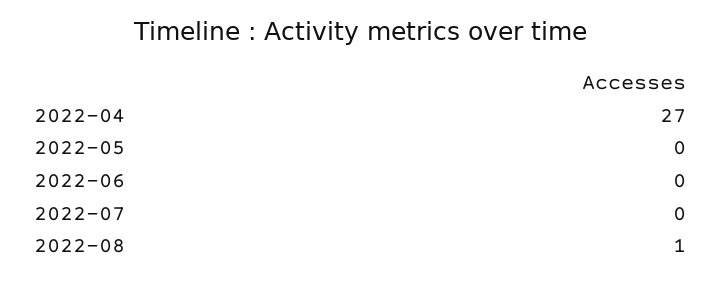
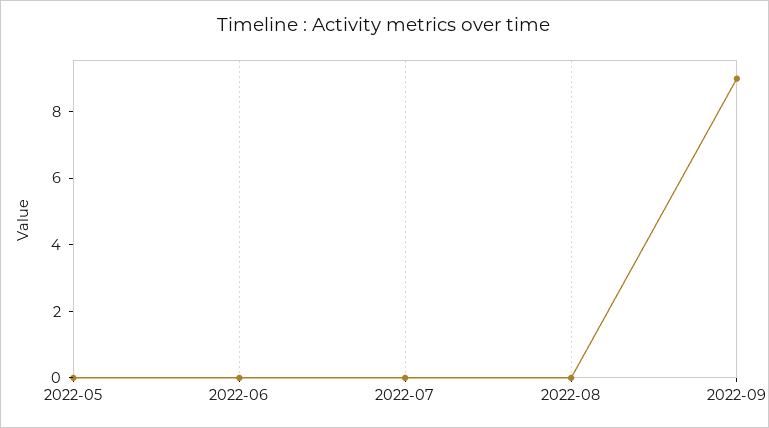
2022-04: 27 -> none
2022-08: 1 -> 0
2022-09: none -> 9

